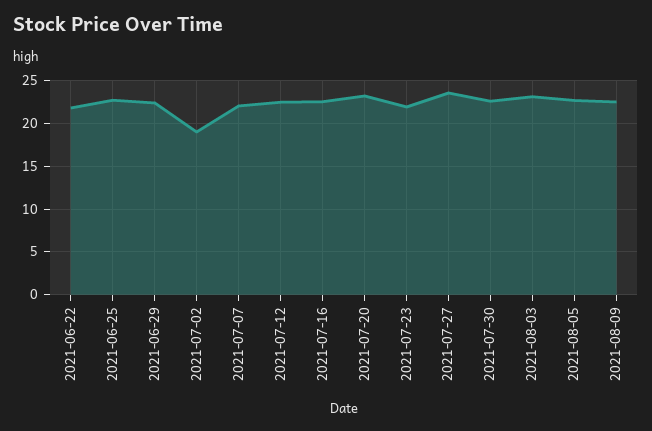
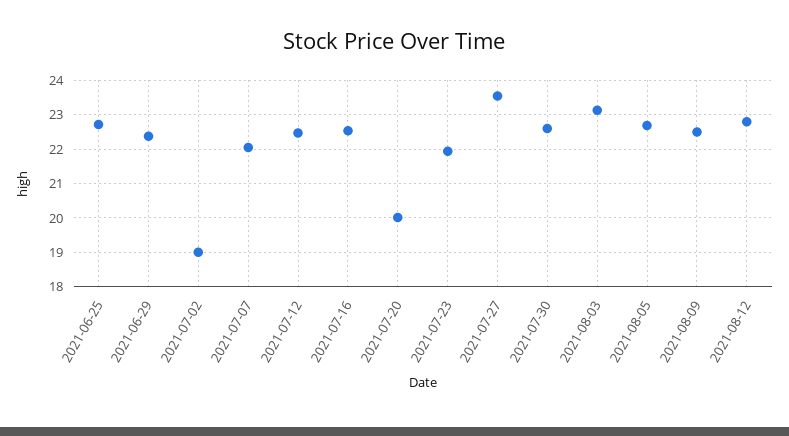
2021-06-22: 22 -> none
2021-07-20: 23 -> 20
2021-08-12: none -> 22.8

